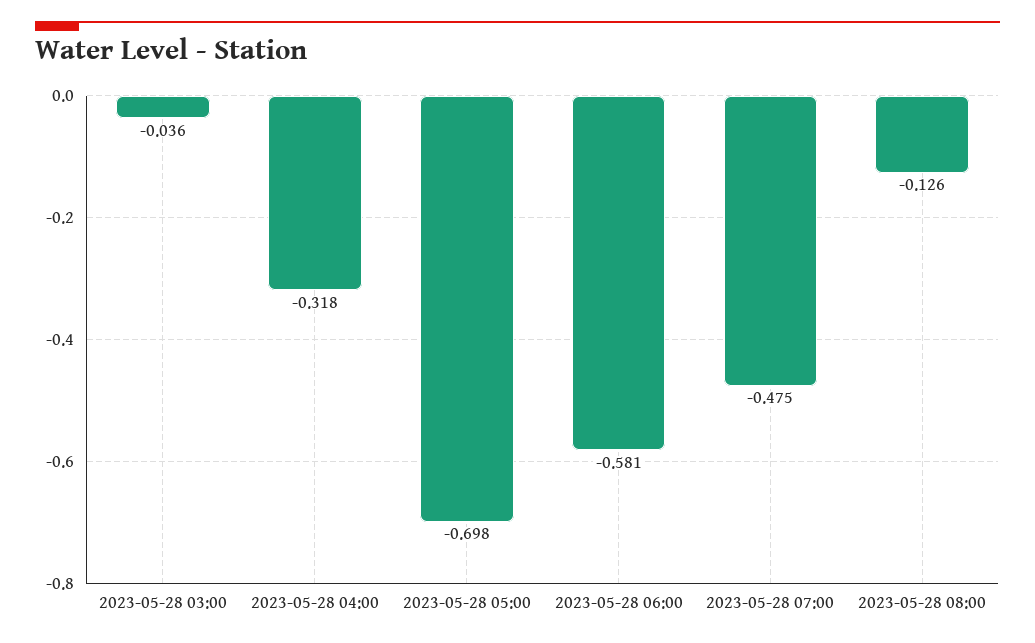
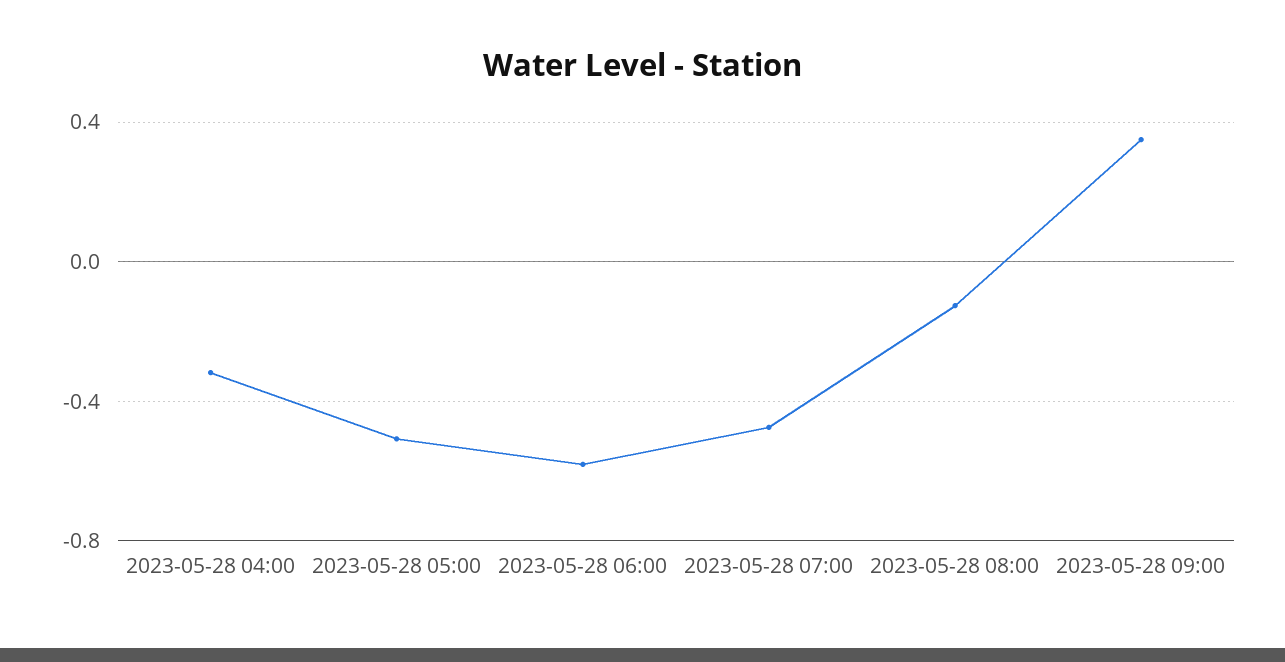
2023-05-28 03:00: -0.036 -> none
2023-05-28 05:00: -0.698 -> -0.5
2023-05-28 09:00: none -> 0.35

